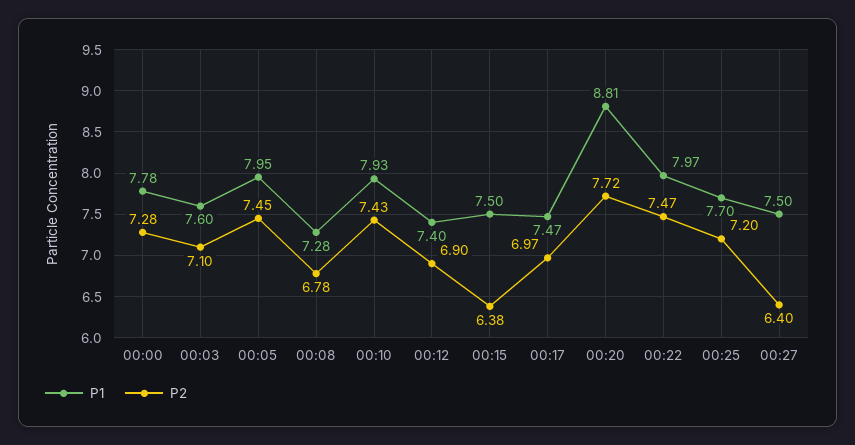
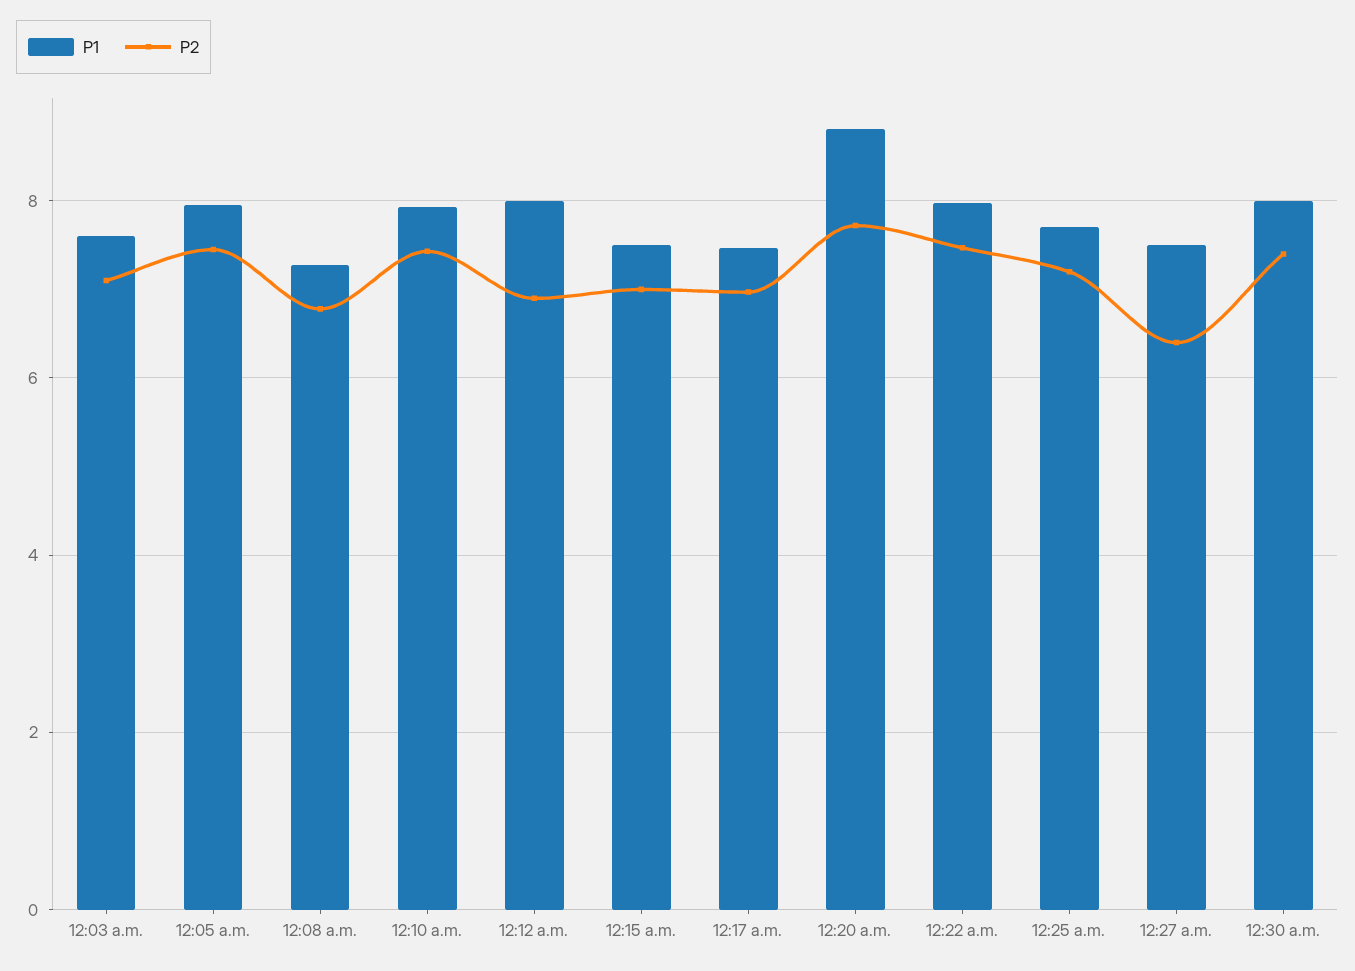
P1, 00:00: 7.78 -> none
P2, 00:00: 7.28 -> none
P1, 00:12: 7.4 -> 8
P2, 00:15: 6.38 -> 7
P1, 12:30 a.m.: none -> 8
P2, 12:30 a.m.: none -> 7.4

